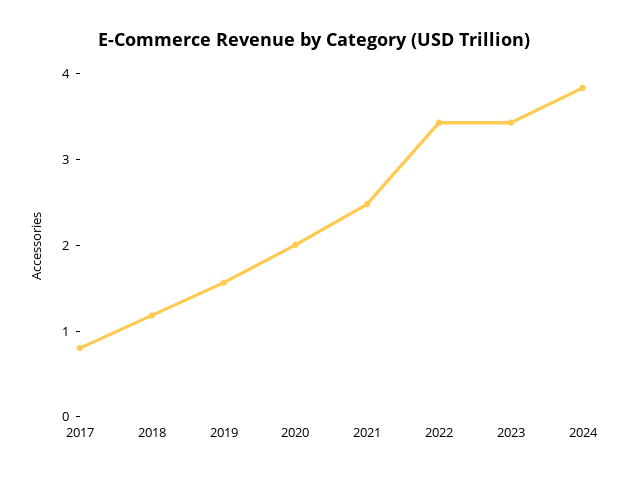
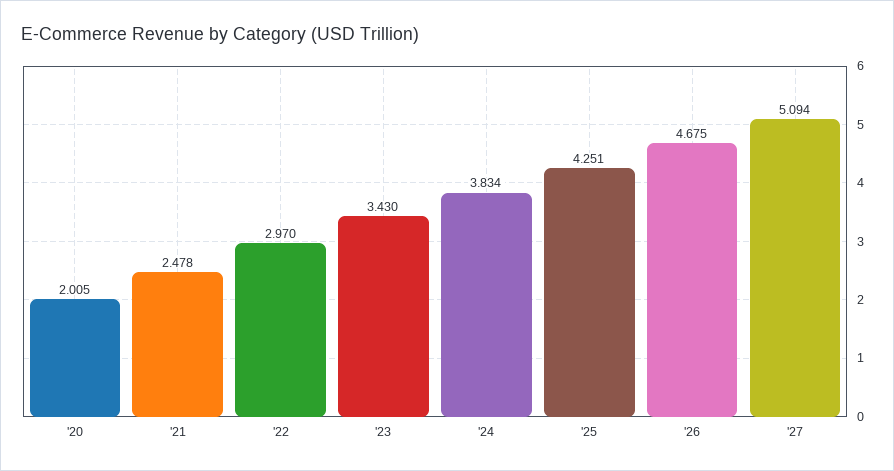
2017: 0.8 -> none
2018: 1.2 -> none
2019: 1.6 -> none
2022: 3.4 -> 2.97
'25: none -> 4.251
'26: none -> 4.675
'27: none -> 5.094

